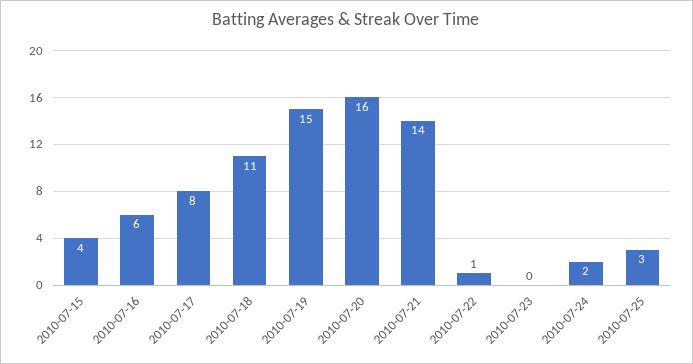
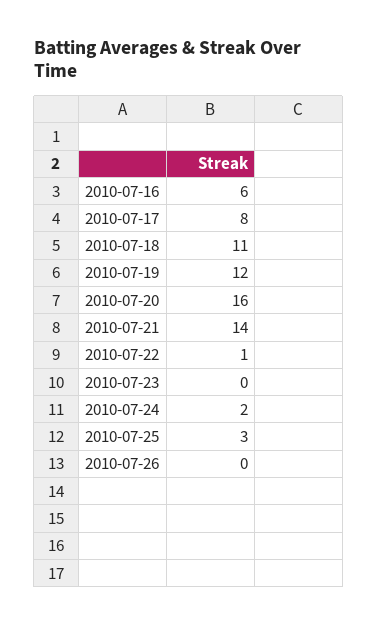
2010-07-15: 4 -> none
2010-07-19: 15 -> 12
2010-07-26: none -> 0

